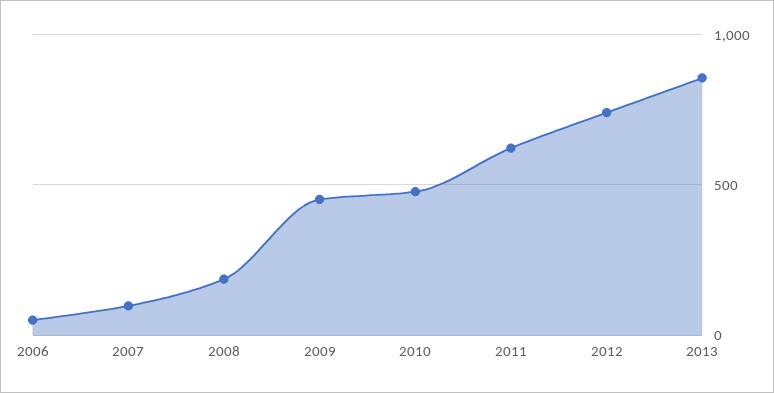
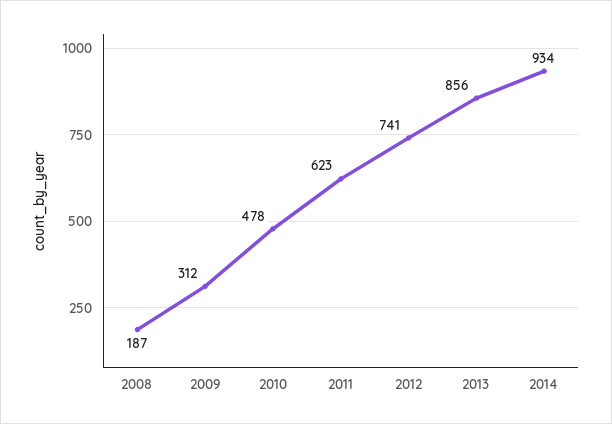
2006: 50 -> none
2007: 100 -> none
2009: 450 -> 312
2014: none -> 934

